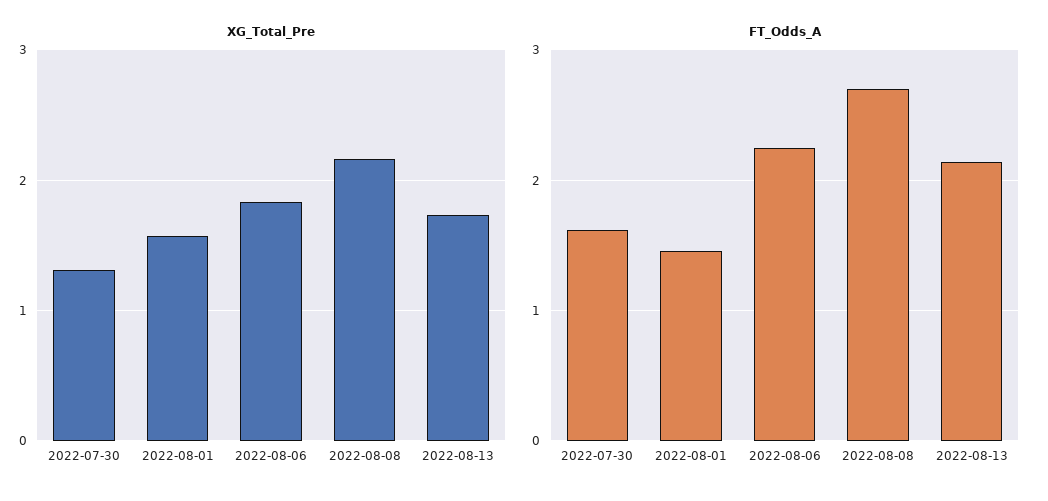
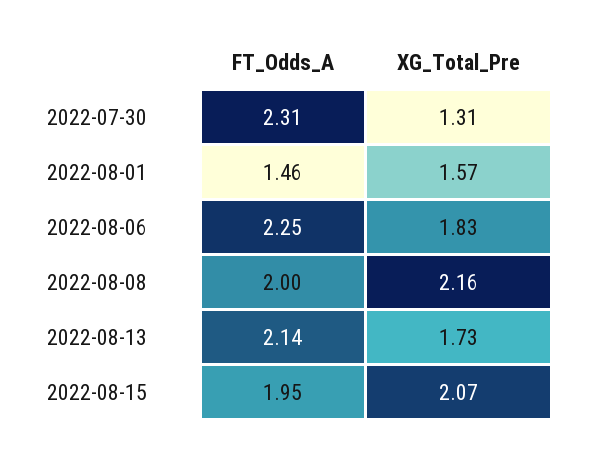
FT_Odds_A, 2022-07-30: 1.6 -> 2.31
FT_Odds_A, 2022-08-08: 2.7 -> 2
FT_Odds_A, 2022-08-15: none -> 1.95
XG_Total_Pre, 2022-08-15: none -> 2.07

